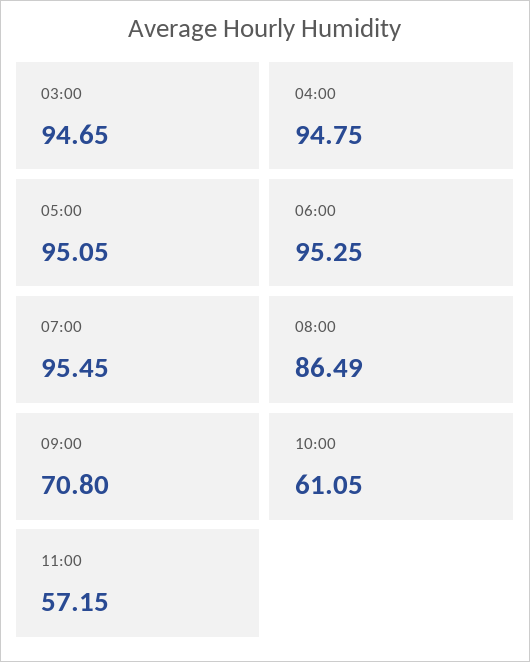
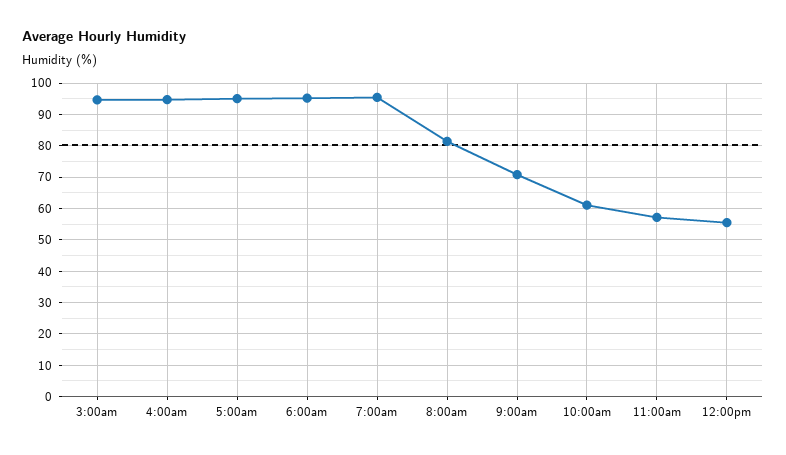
08:00: 86.49 -> 82
12:00pm: none -> 56

